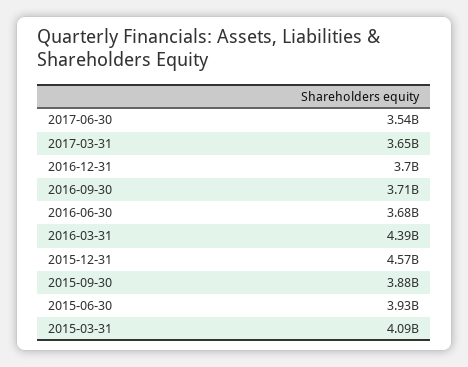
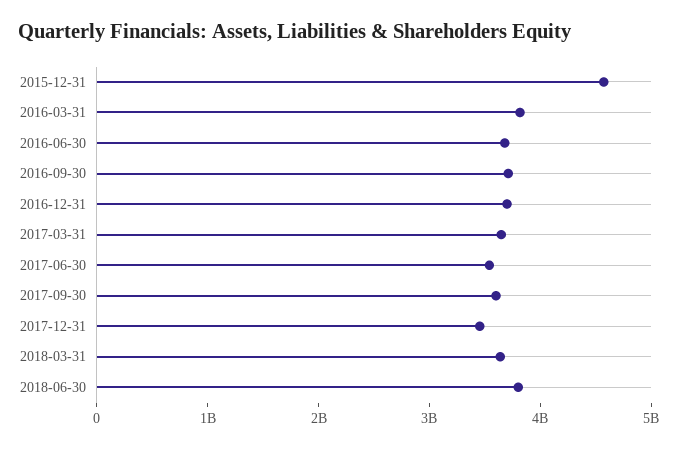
2016-03-31: 4390000000 -> 3800000000
2015-09-30: 3880000000 -> none
2015-06-30: 3930000000 -> none
2015-03-31: 4090000000 -> none
2017-09-30: none -> 3600000000
2017-12-31: none -> 3400000000
2018-03-31: none -> 3600000000
2018-06-30: none -> 3800000000

